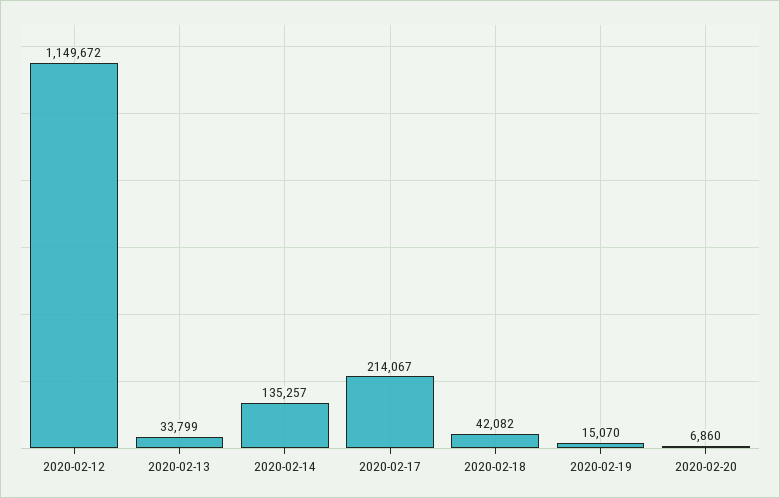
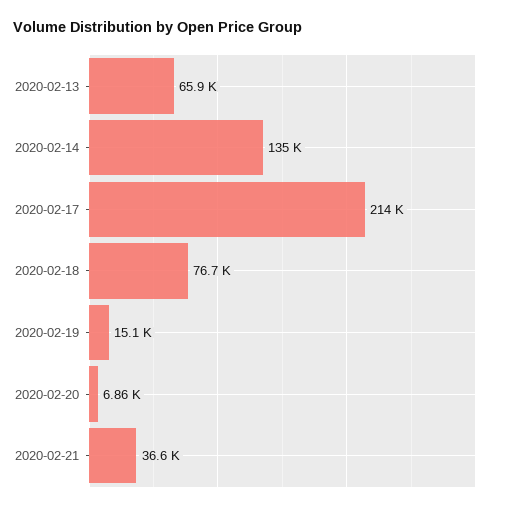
2020-02-12: 1149672 -> none
2020-02-13: 33799 -> 65900
2020-02-18: 42082 -> 76700
2020-02-21: none -> 36600

